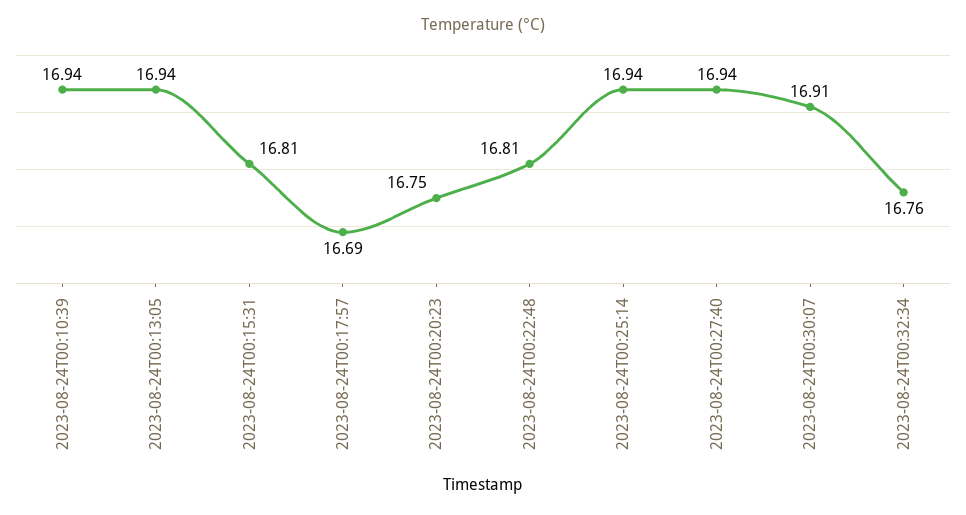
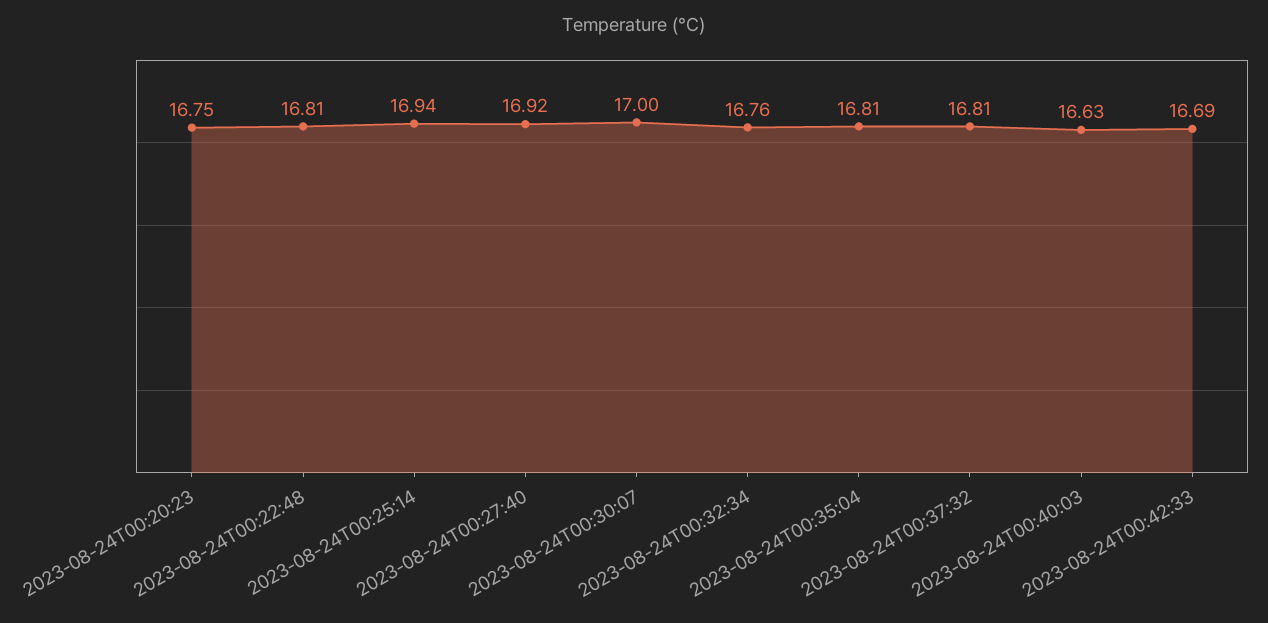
2023-08-24T00:10:39: 16.94 -> none
2023-08-24T00:13:05: 16.94 -> none
2023-08-24T00:15:31: 16.81 -> none
2023-08-24T00:17:57: 16.69 -> none
2023-08-24T00:27:40: 16.94 -> 16.92
2023-08-24T00:30:07: 16.91 -> 17
2023-08-24T00:35:04: none -> 16.81
2023-08-24T00:37:32: none -> 16.81
2023-08-24T00:40:03: none -> 16.63
2023-08-24T00:42:33: none -> 16.69

